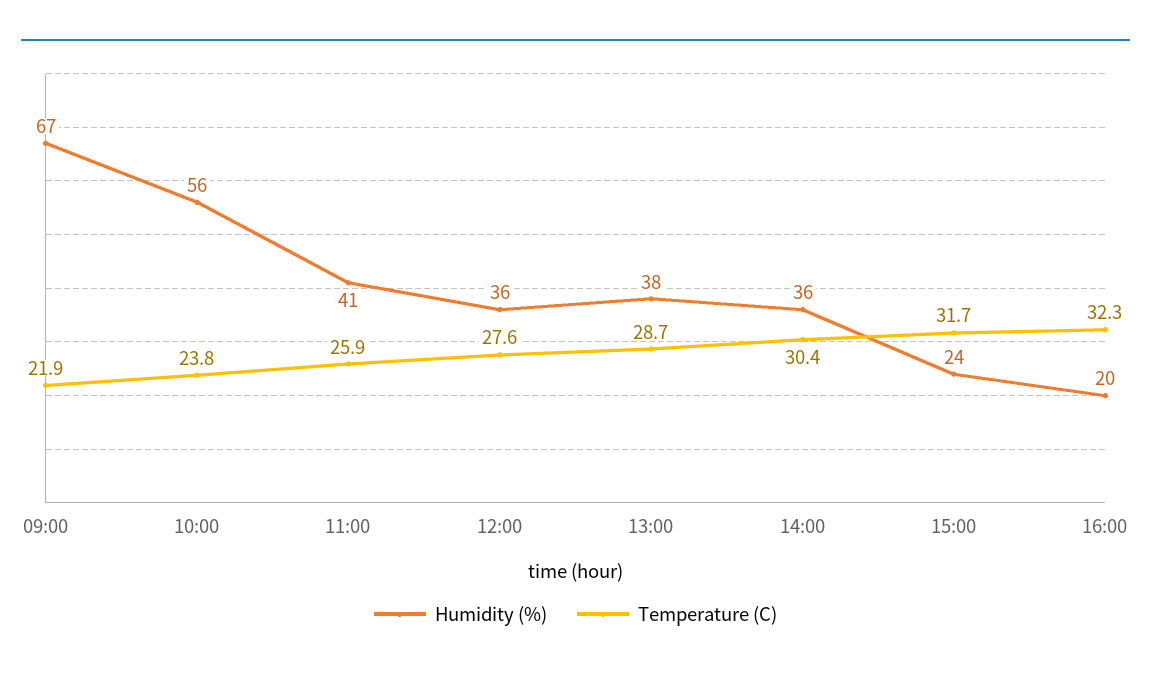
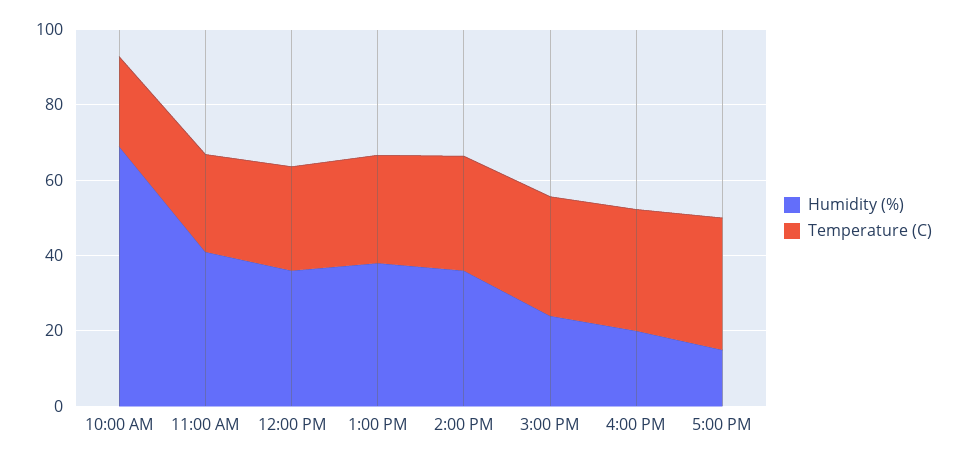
Humidity (%), 09:00: 67 -> none
Temperature (C), 09:00: 21.9 -> none
Humidity (%), 10:00: 56 -> 70
Humidity (%), 5:00 PM: none -> 15
Temperature (C), 5:00 PM: none -> 35

